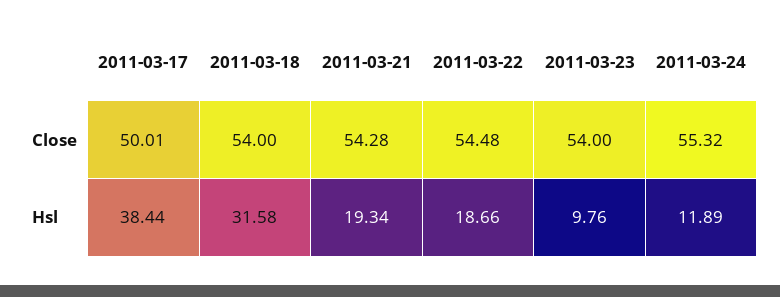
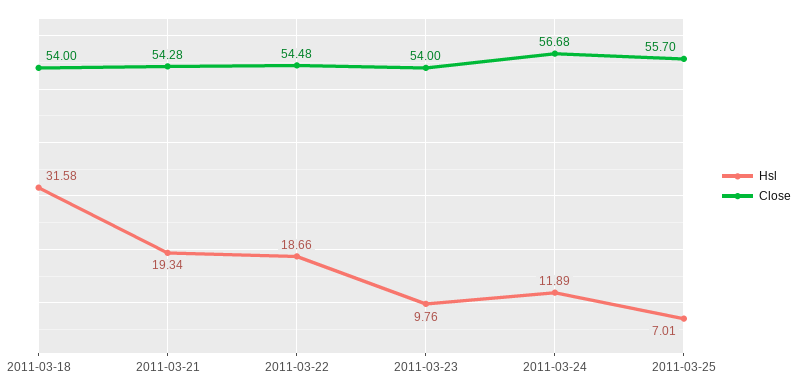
Close, 2011-03-17: 50.01 -> none
Close, 2011-03-24: 55.32 -> 56.68
Hsl, 2011-03-17: 38.44 -> none
Hsl, 2011-03-25: none -> 7.01
Close, 2011-03-25: none -> 55.7

